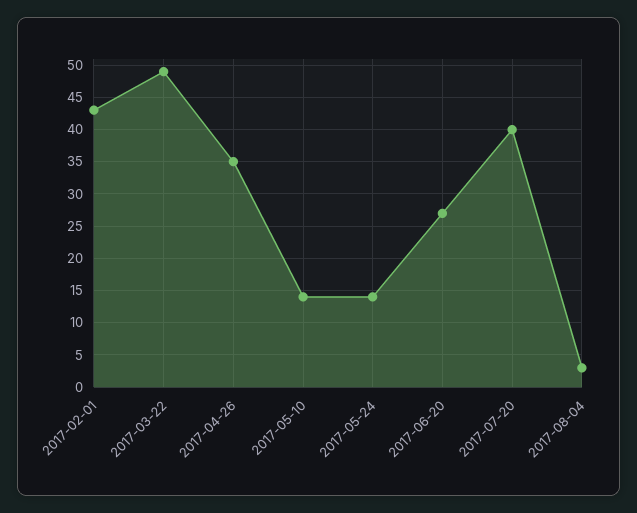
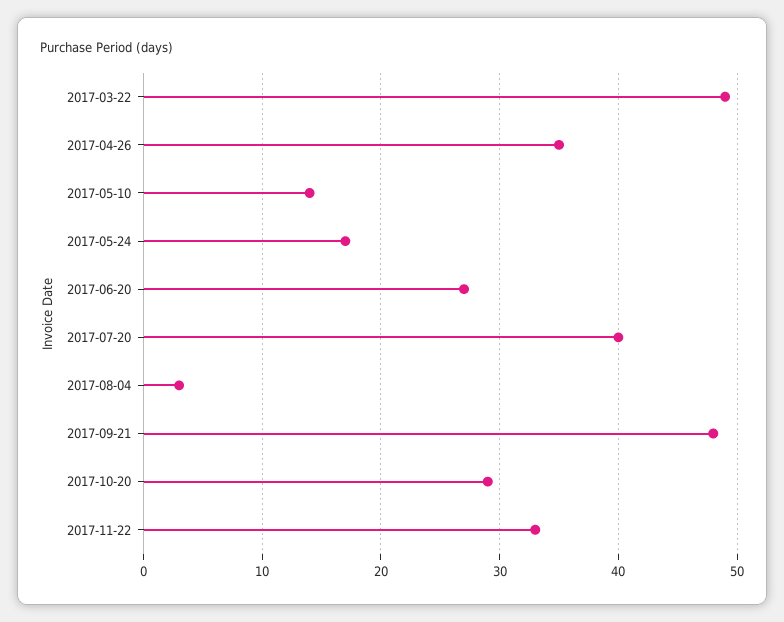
2017-02-01: 43 -> none
2017-05-24: 14 -> 17
2017-09-21: none -> 48
2017-10-20: none -> 29
2017-11-22: none -> 33

